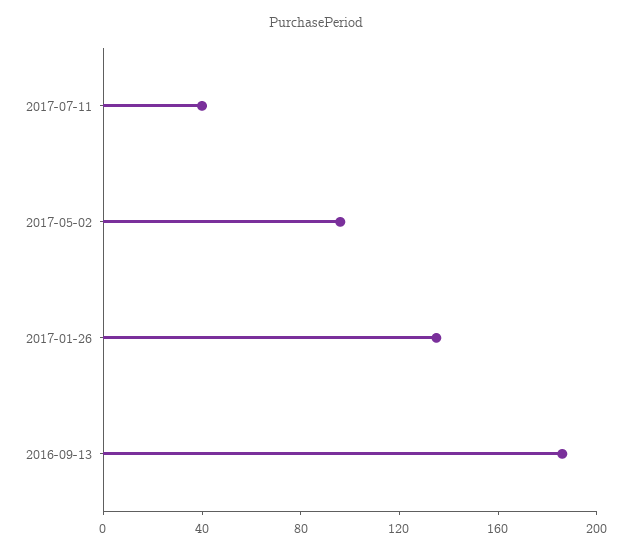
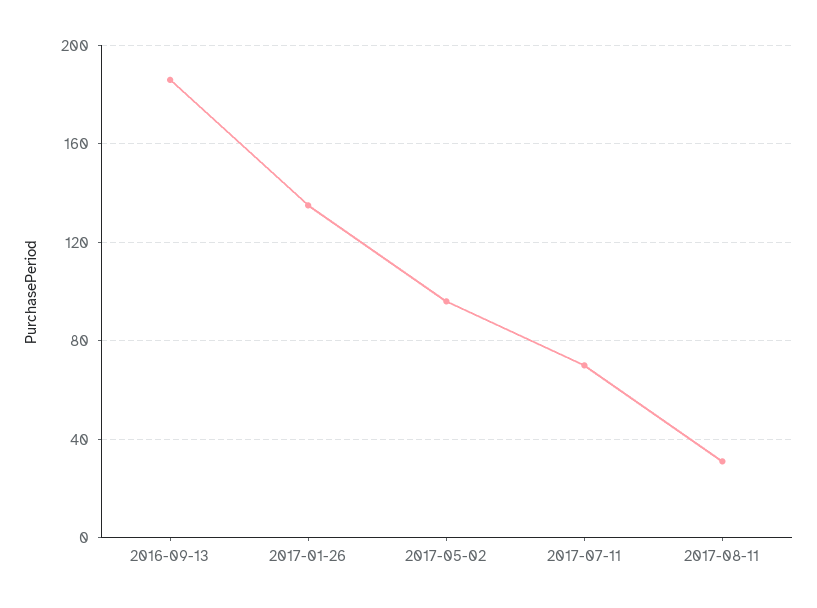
2017-07-11: 40 -> 70
2017-08-11: none -> 30

